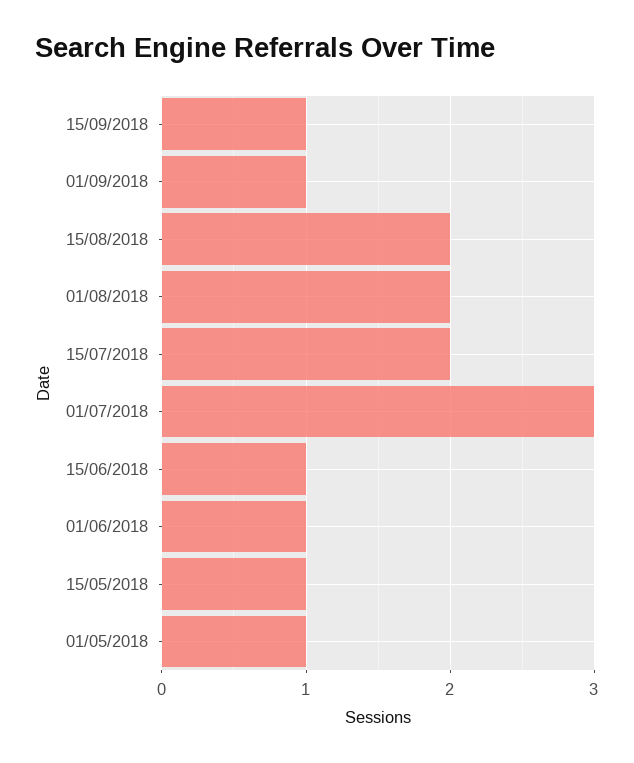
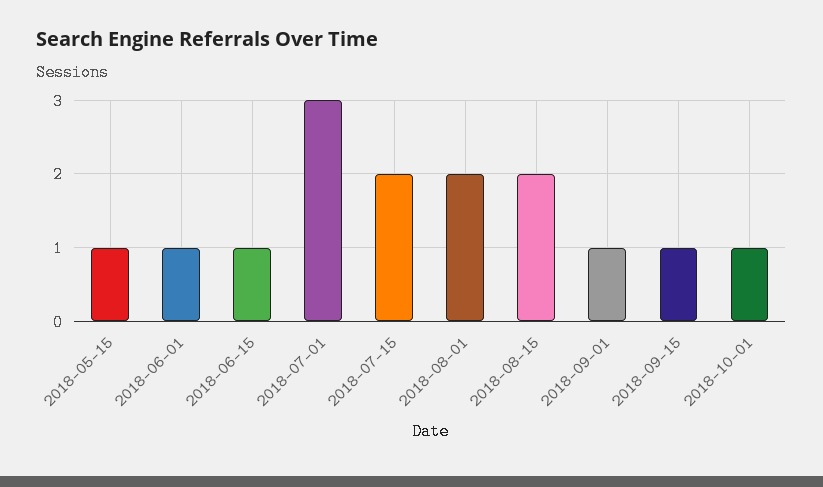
01/05/2018: 1 -> none
2018-10-01: none -> 1

